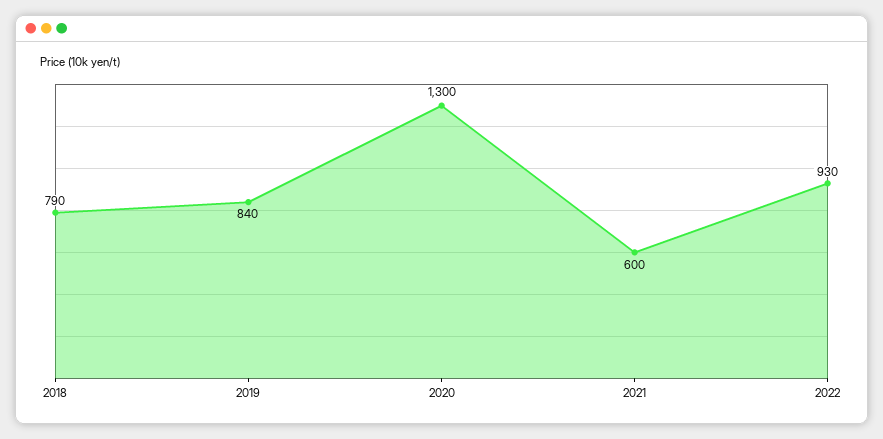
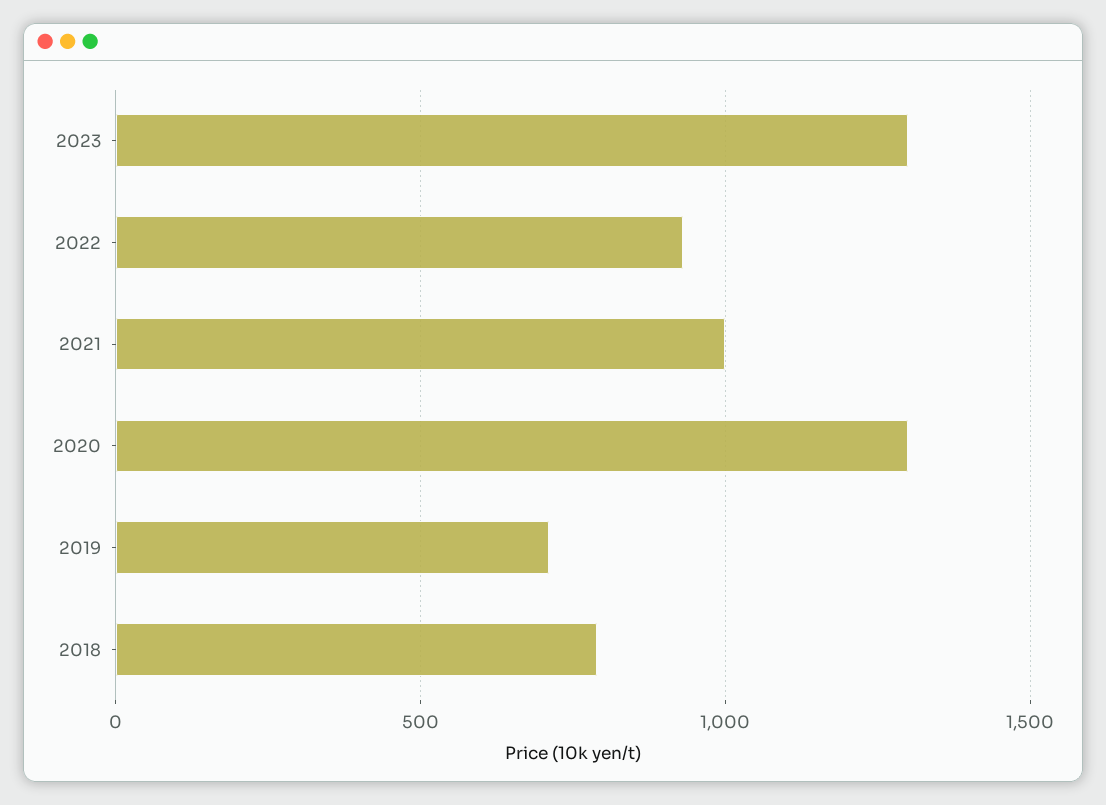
2019: 840 -> 700
2021: 600 -> 1000
2023: none -> 1300

